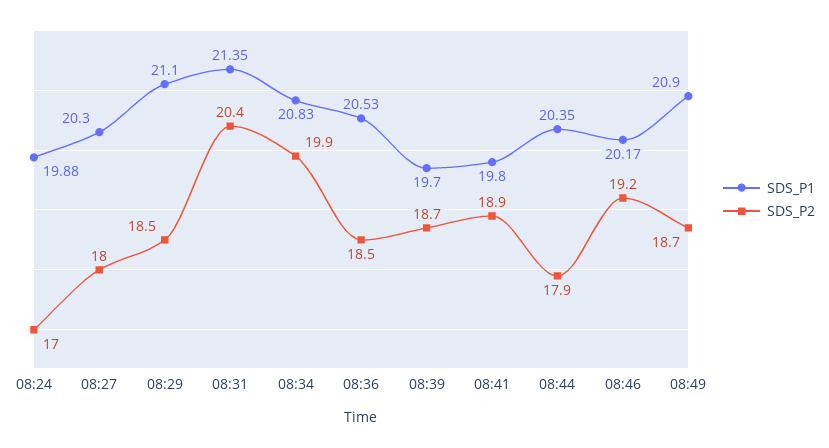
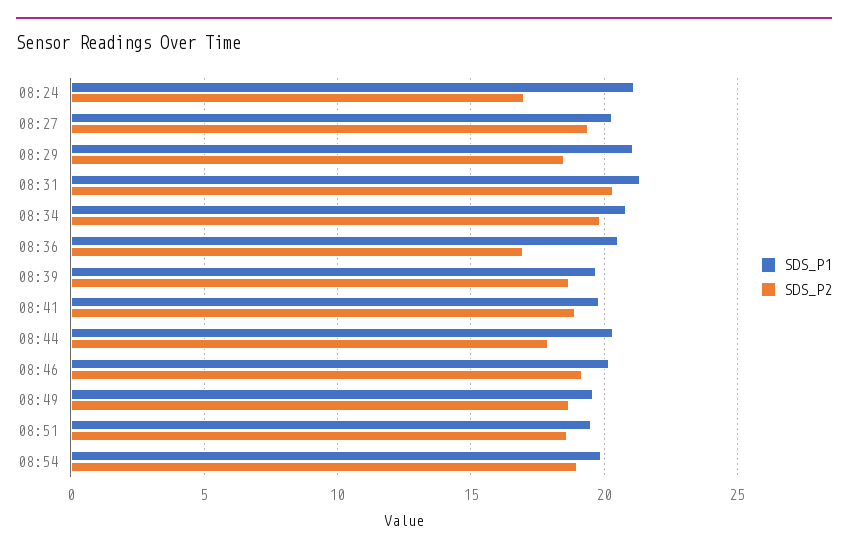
SDS_P1, 08:24: 19.88 -> 21
SDS_P2, 08:27: 18 -> 19.5
SDS_P2, 08:36: 18.5 -> 17
SDS_P1, 08:49: 20.9 -> 19.5
SDS_P1, 08:51: none -> 19.5
SDS_P2, 08:51: none -> 18.5
SDS_P1, 08:54: none -> 20
SDS_P2, 08:54: none -> 19

